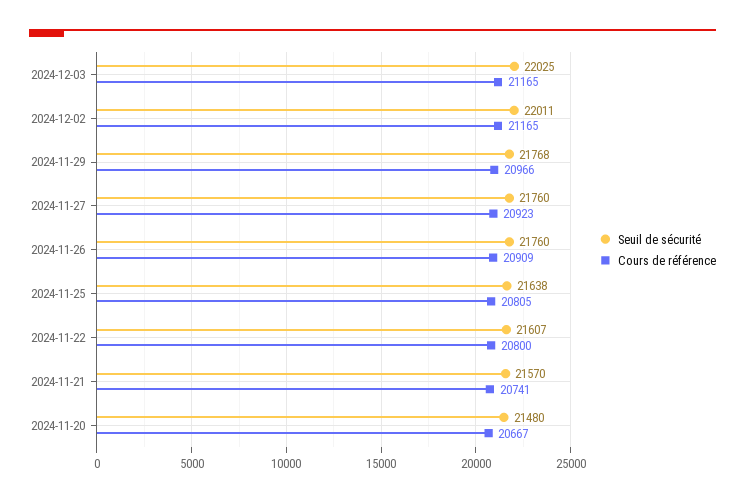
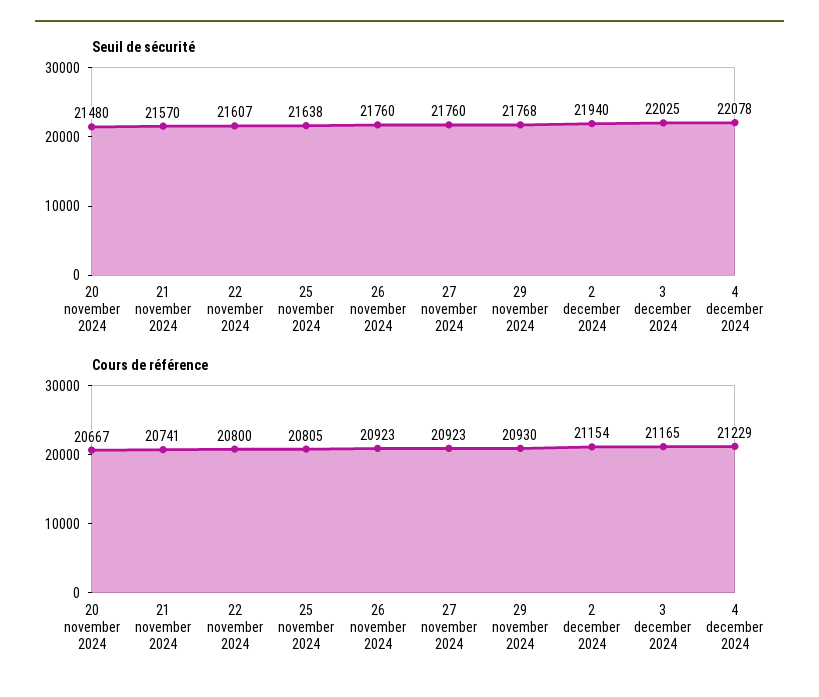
Seuil de sécurité, 2024-12-02: 22011 -> 21940
Cours de référence, 2024-12-02: 21165 -> 21154
Cours de référence, 2024-11-29: 20966 -> 20930
Cours de référence, 2024-11-26: 20909 -> 20923
Seuil de sécurité, 4 december 2024: none -> 22078
Cours de référence, 4 december 2024: none -> 21229

